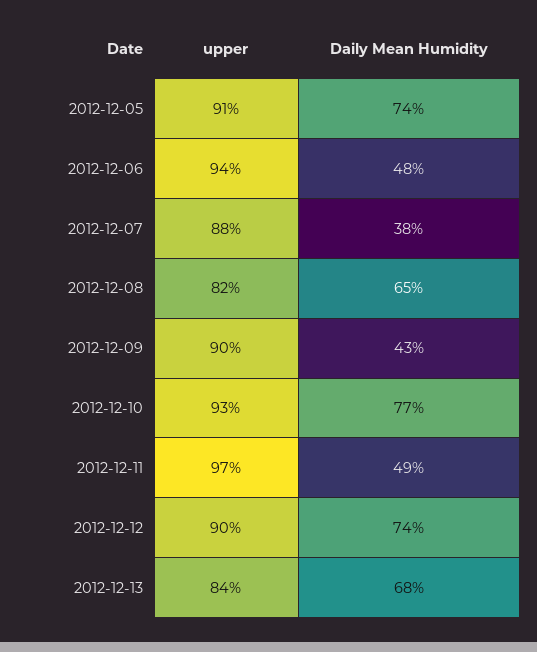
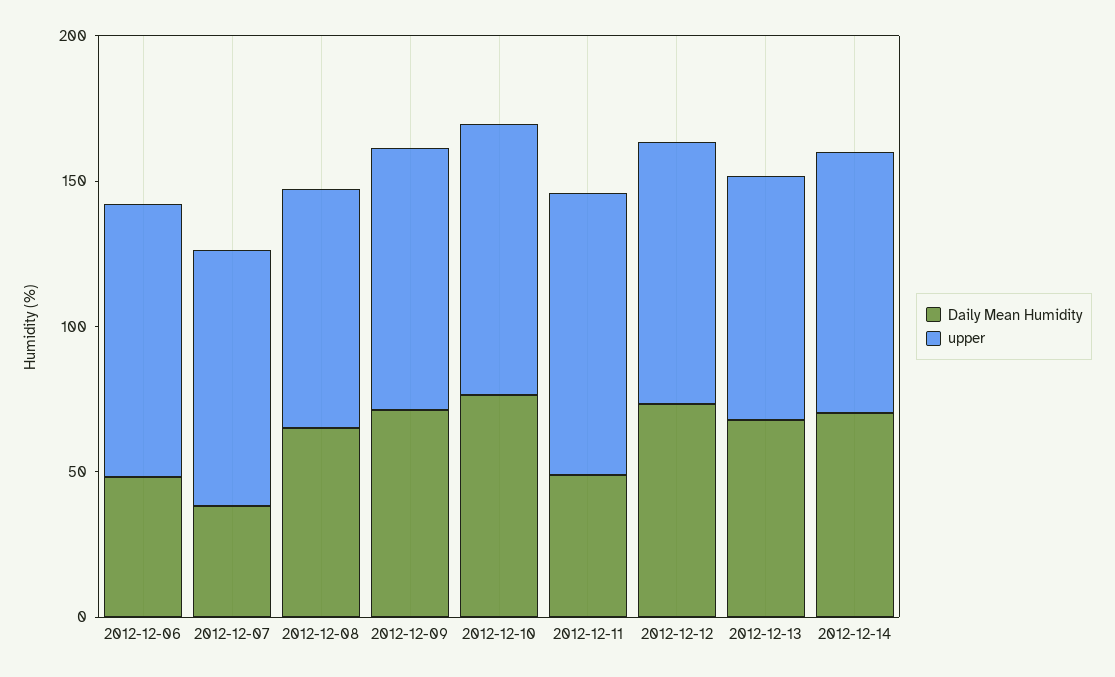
upper, 2012-12-05: 91 -> none
Daily Mean Humidity, 2012-12-05: 74 -> none
Daily Mean Humidity, 2012-12-09: 43 -> 70
Daily Mean Humidity, 2012-12-14: none -> 70
upper, 2012-12-14: none -> 90

